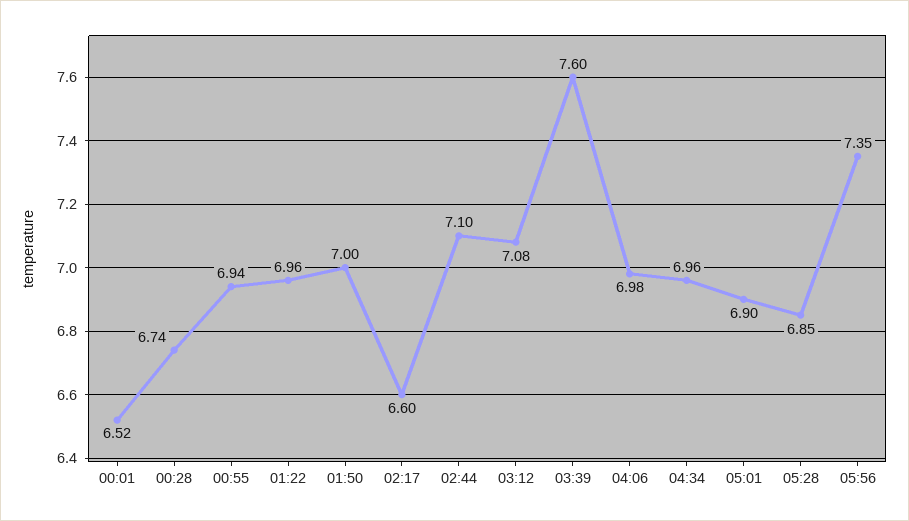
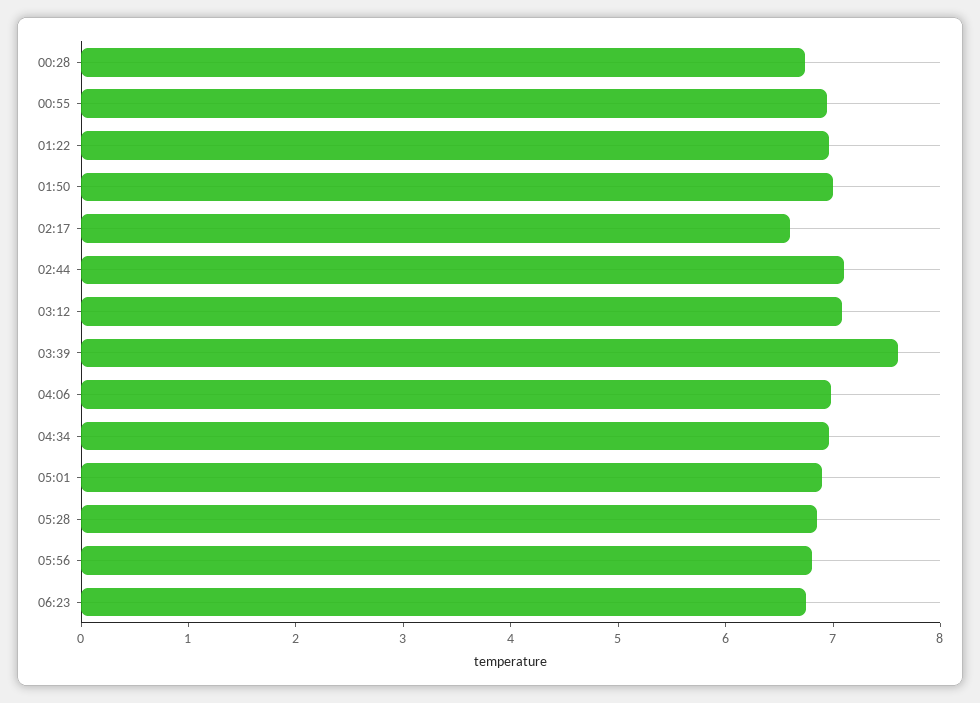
00:01: 6.52 -> none
05:56: 7.35 -> 6.8
06:23: none -> 6.8

